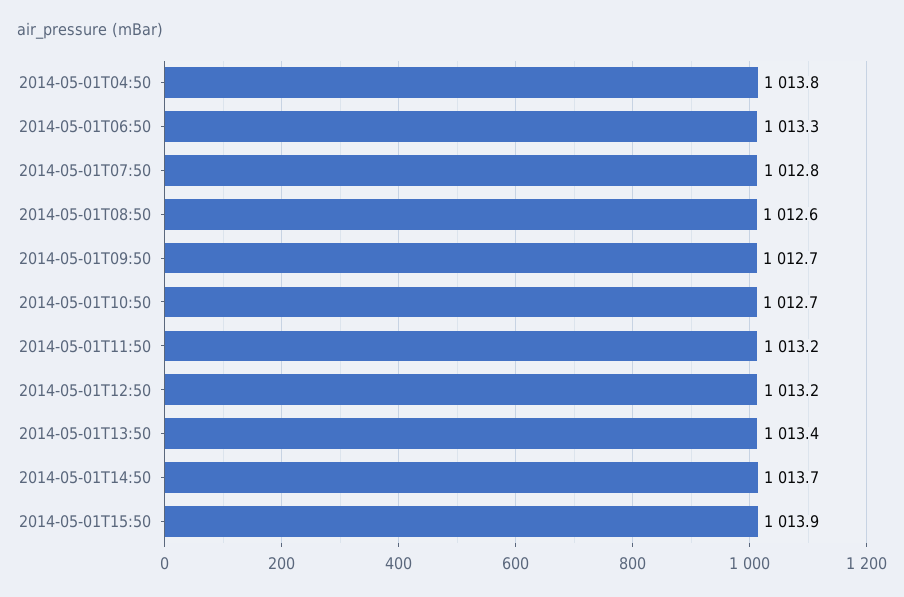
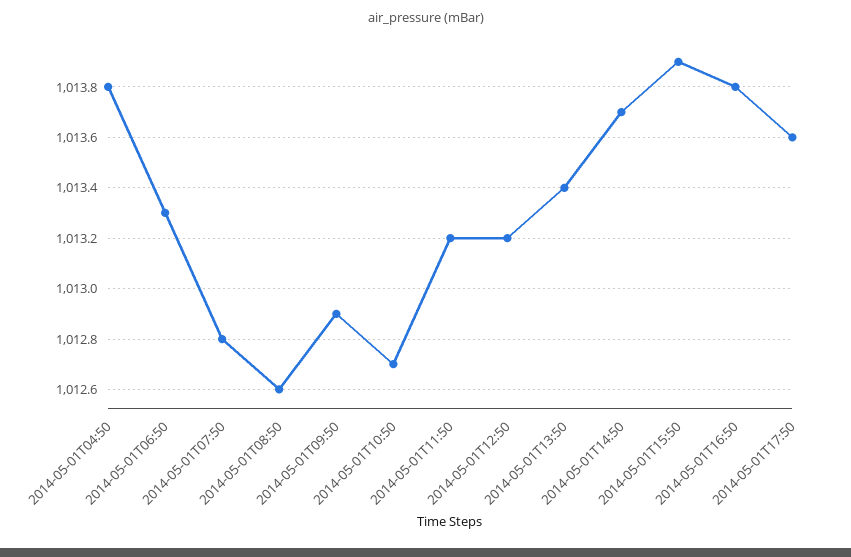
2014-05-01T09:50: 1012.7 -> 1012.9
2014-05-01T16:50: none -> 1013.8
2014-05-01T17:50: none -> 1013.6

